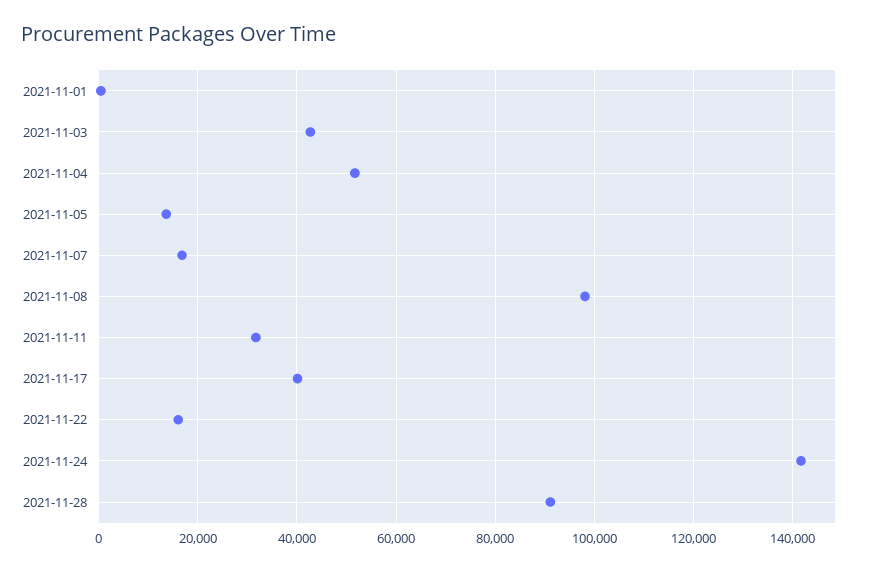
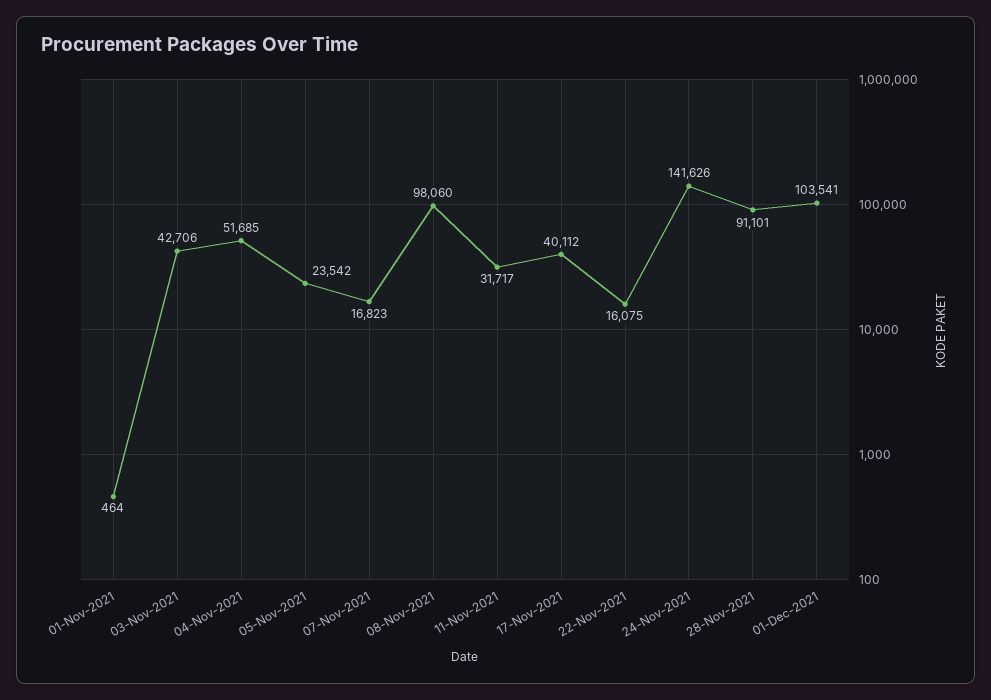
2021-11-05: 14000 -> 23542
01-Dec-2021: none -> 103541

